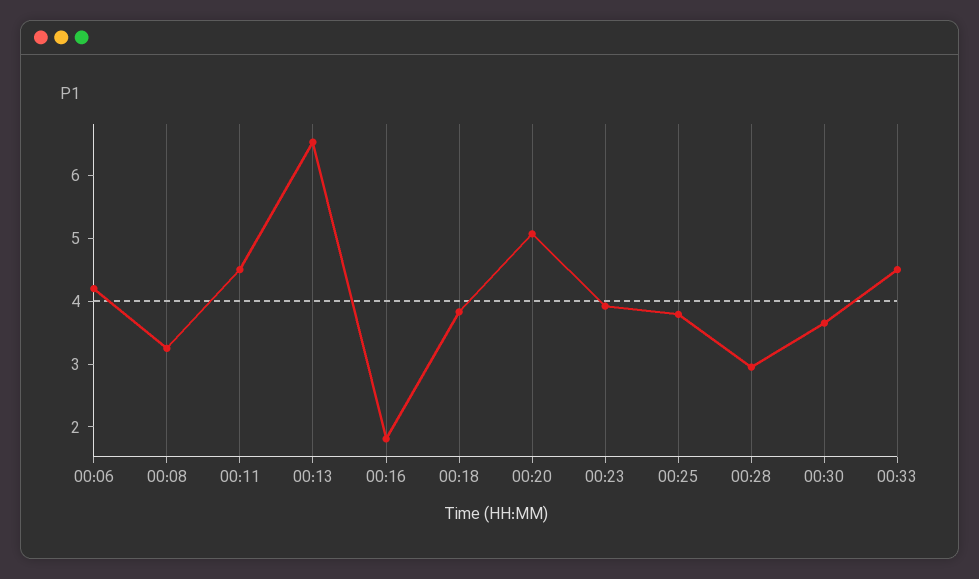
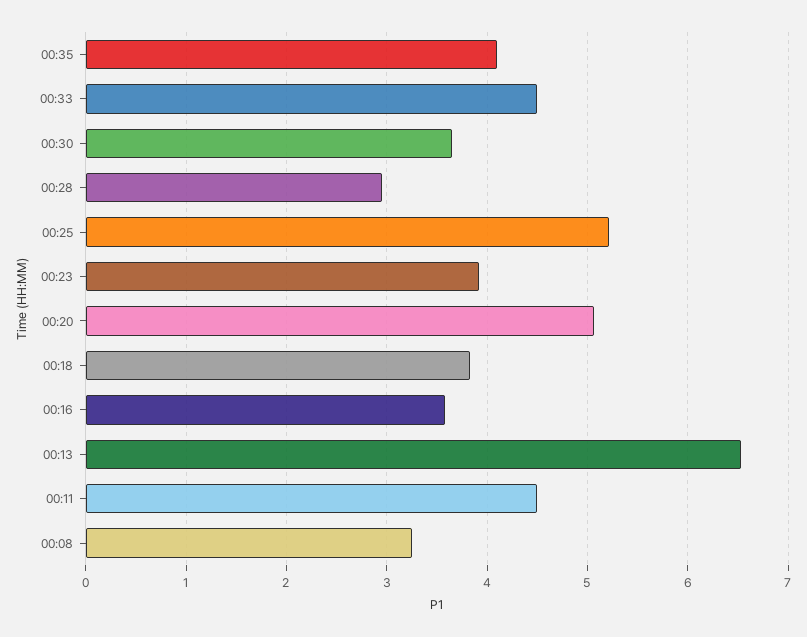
00:06: 4.2 -> none
00:16: 1.8 -> 3.6
00:25: 3.8 -> 5.2
00:35: none -> 4.1

